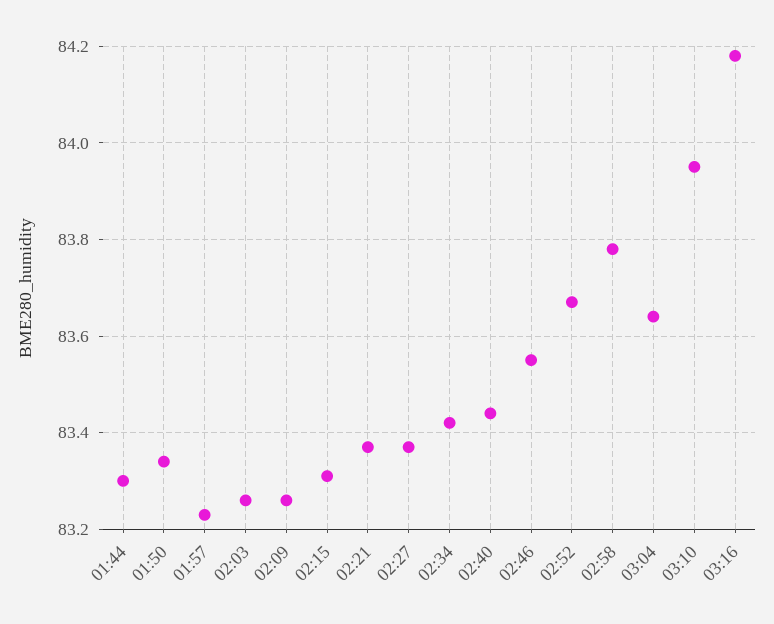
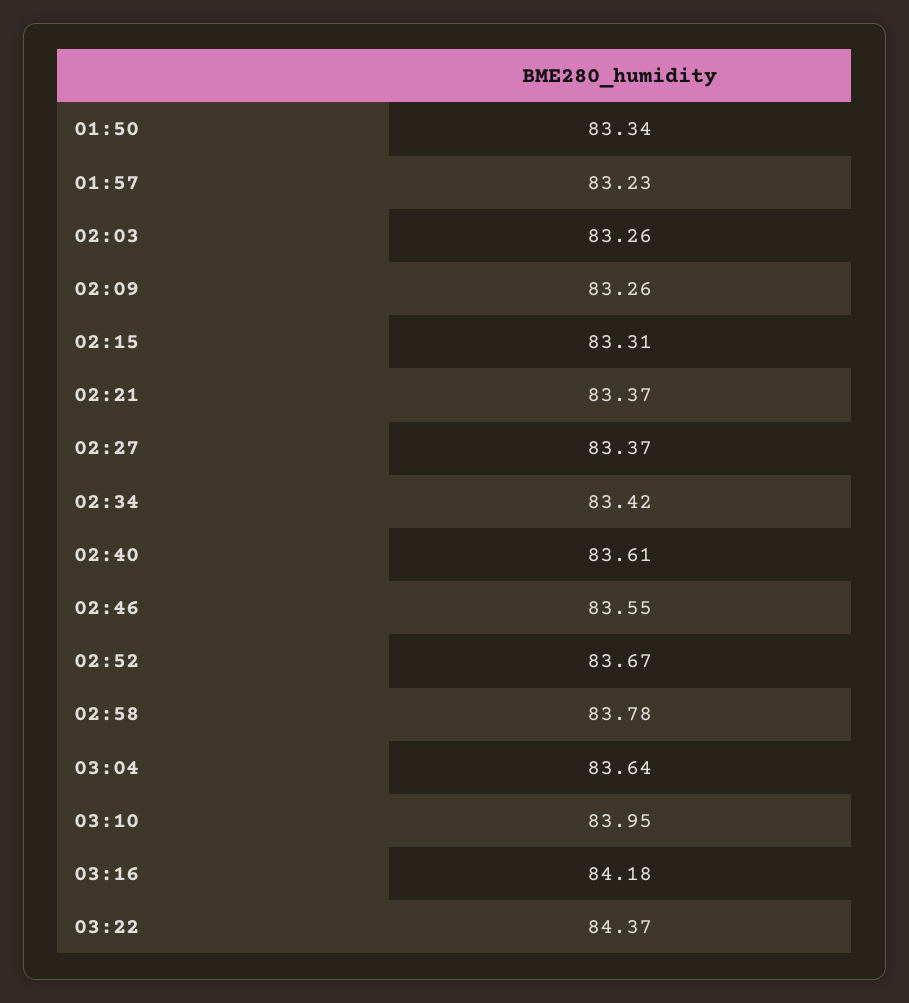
01:44: 83.3 -> none
02:40: 83.45 -> 83.61
03:22: none -> 84.37

